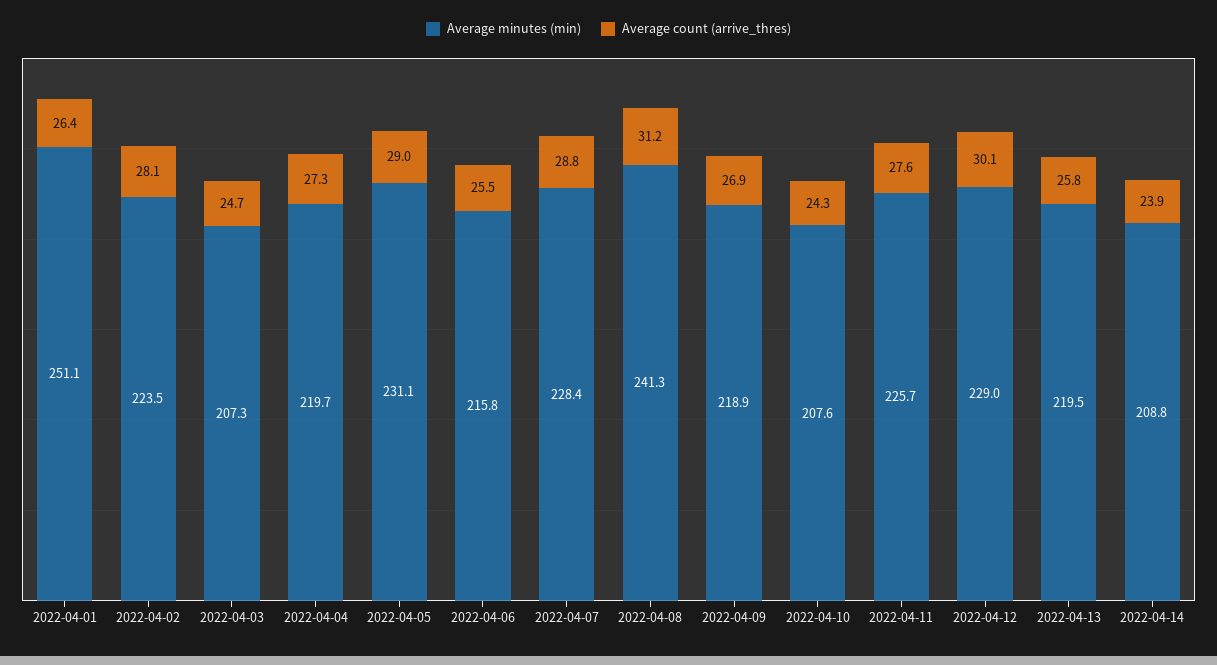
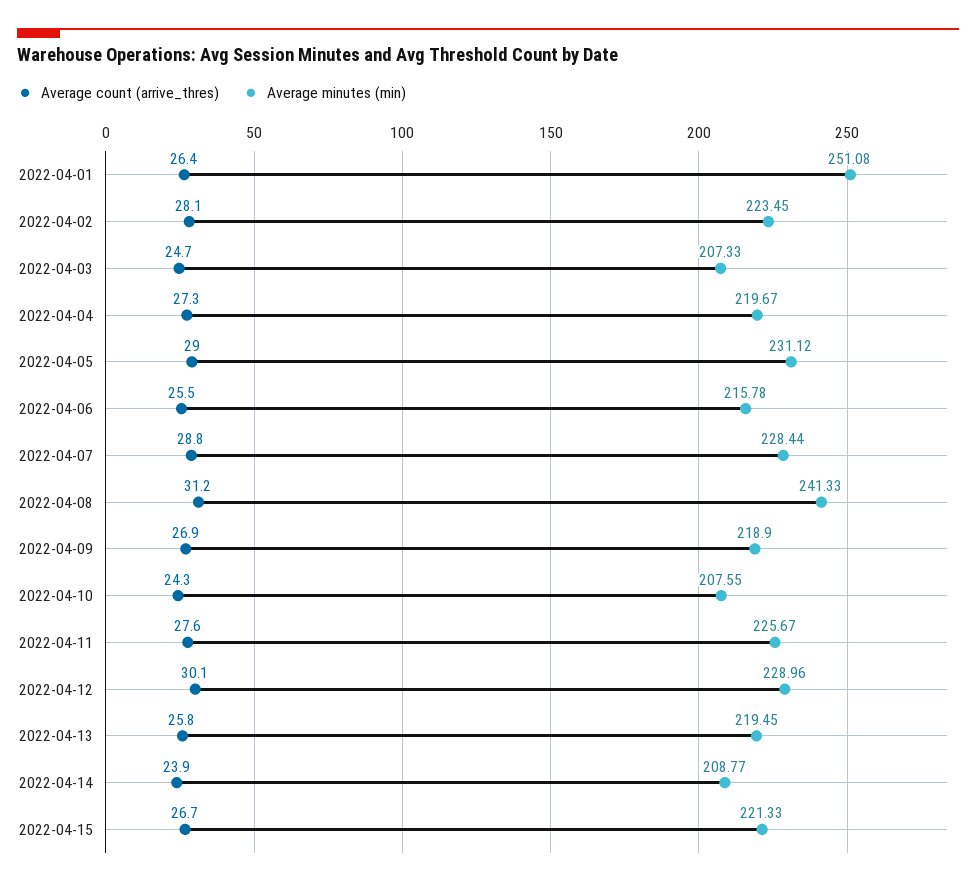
Average count (arrive_thres), 2022-04-15: none -> 26.7
Average minutes (min), 2022-04-15: none -> 221.33

